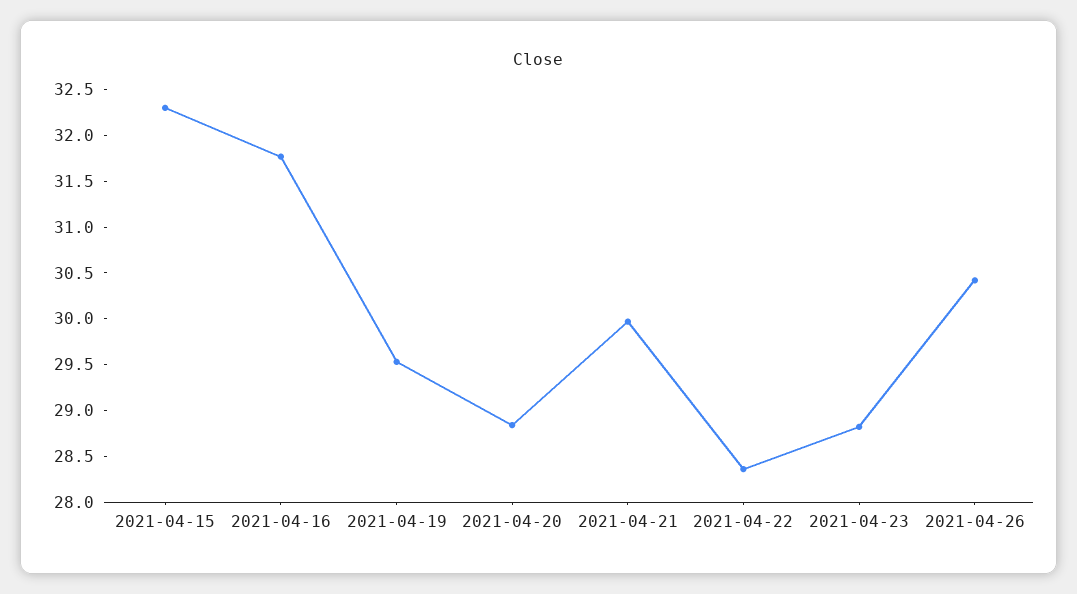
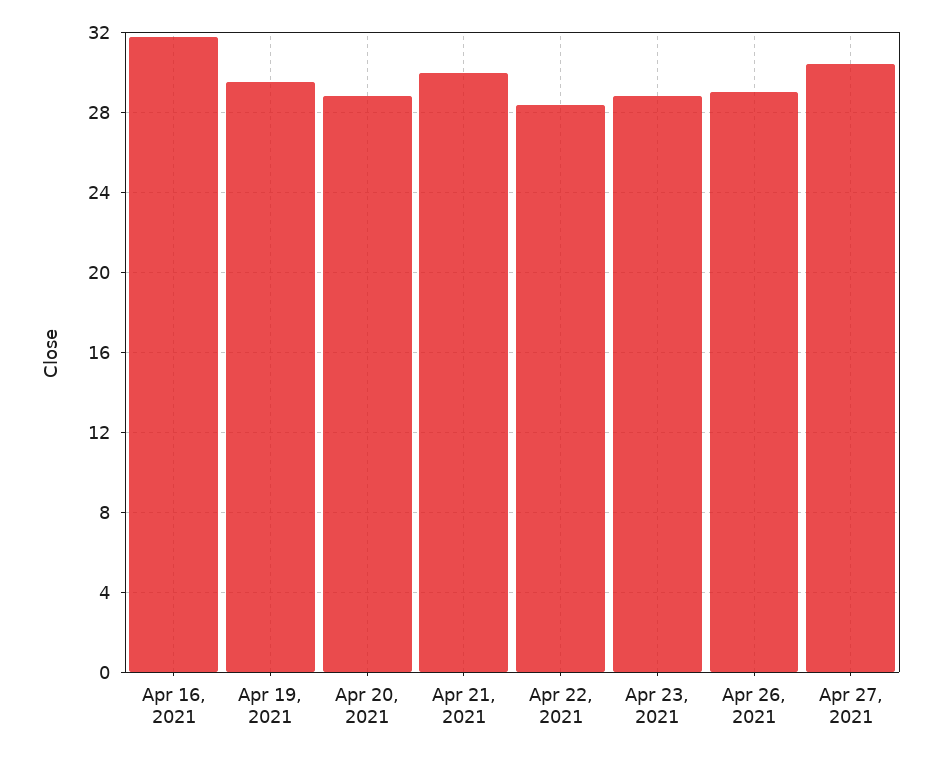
2021-04-15: 32.3 -> none
2021-04-26: 30.4 -> 29
Apr 27, 2021: none -> 30.5

